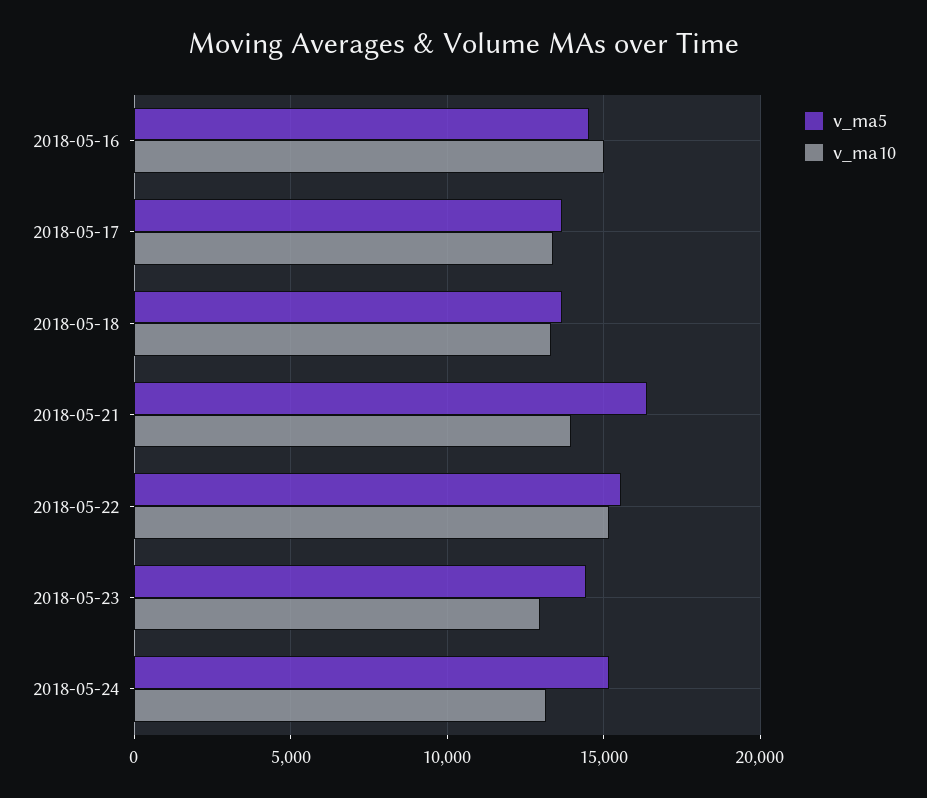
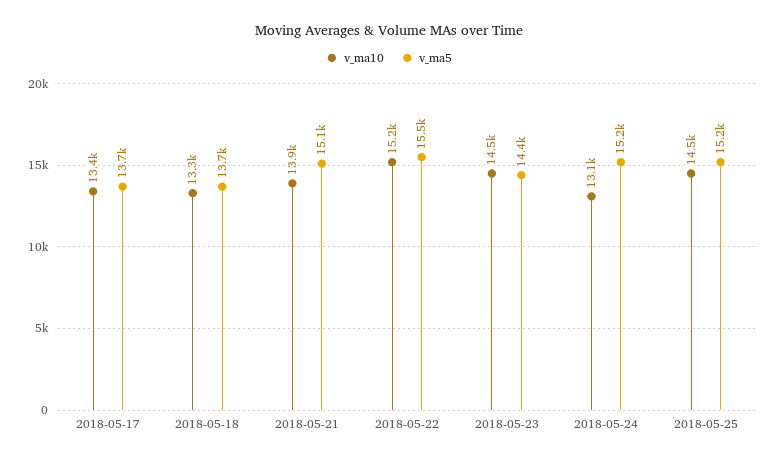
v_ma5, 2018-05-16: 14500 -> none
v_ma10, 2018-05-16: 15000 -> none
v_ma5, 2018-05-21: 16500 -> 15100
v_ma10, 2018-05-23: 13000 -> 14500
v_ma10, 2018-05-25: none -> 14500
v_ma5, 2018-05-25: none -> 15200

